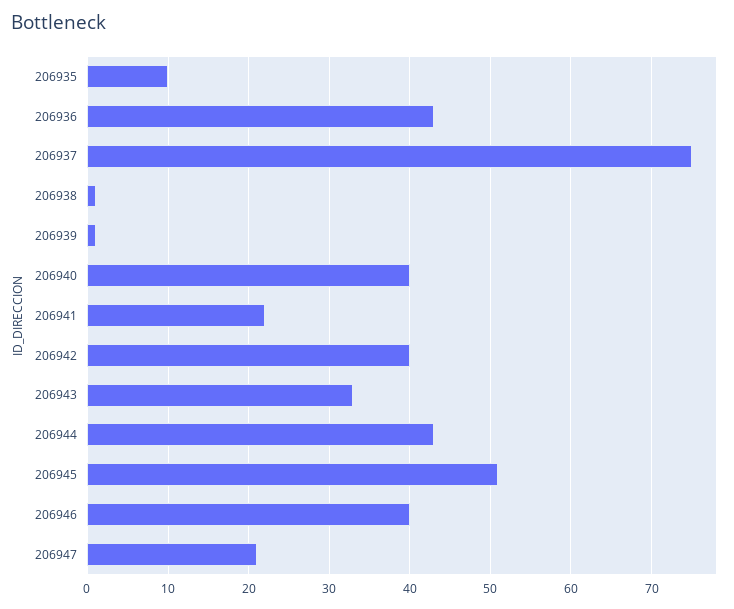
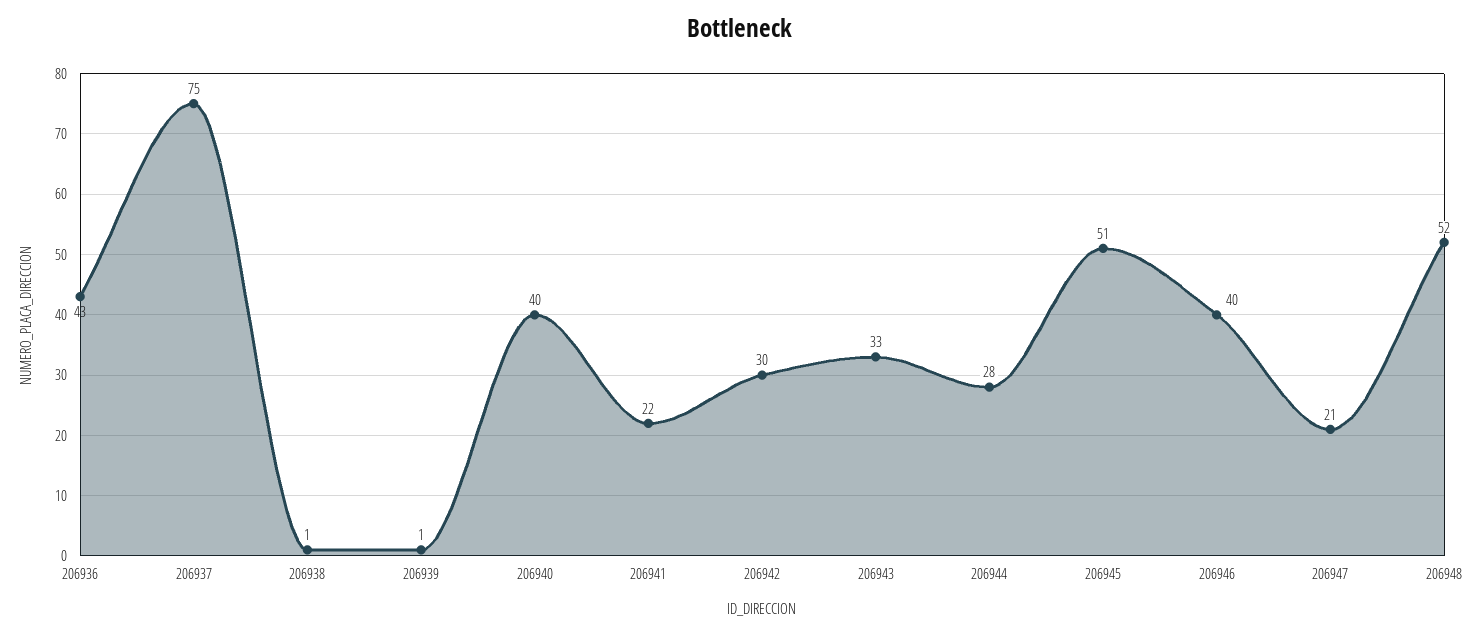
206935: 10 -> none
206942: 40 -> 30
206944: 43 -> 28
206948: none -> 52

